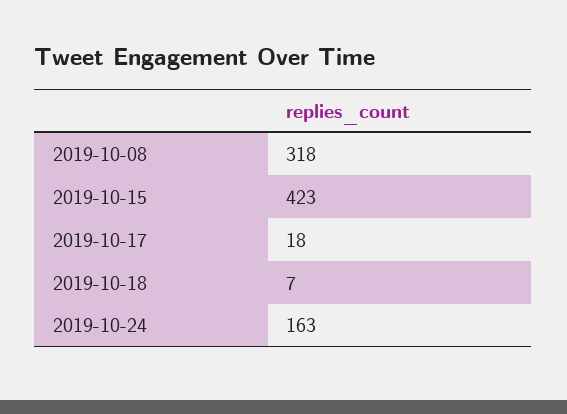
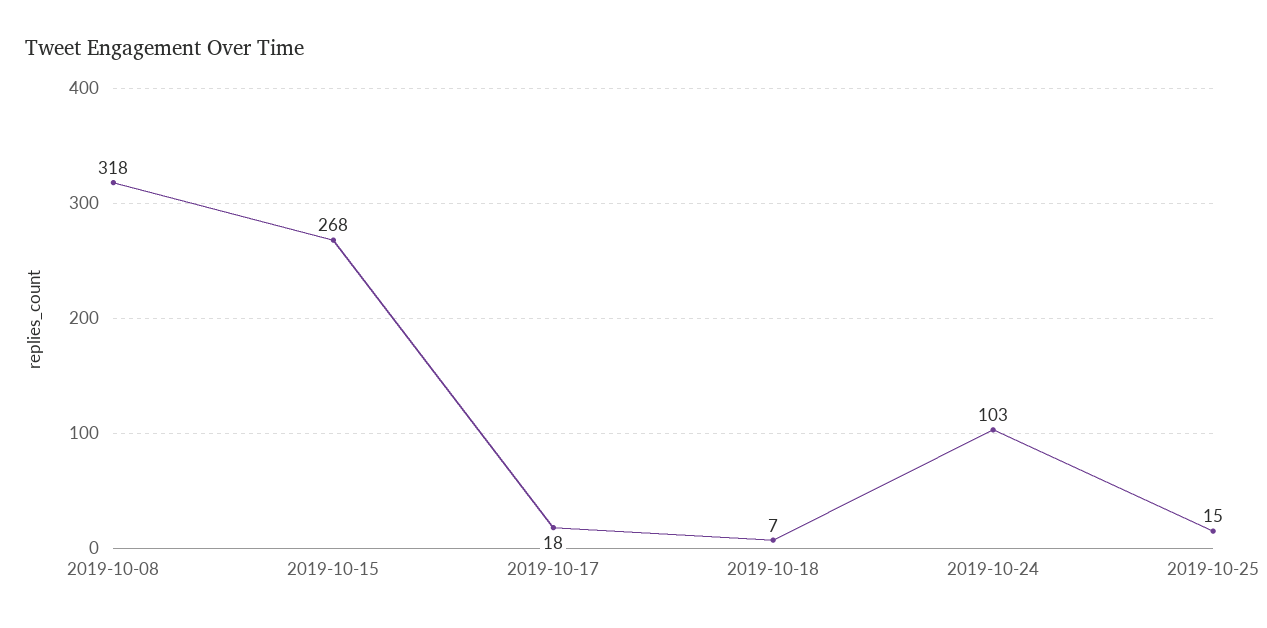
2019-10-15: 423 -> 268
2019-10-24: 163 -> 103
2019-10-25: none -> 15

